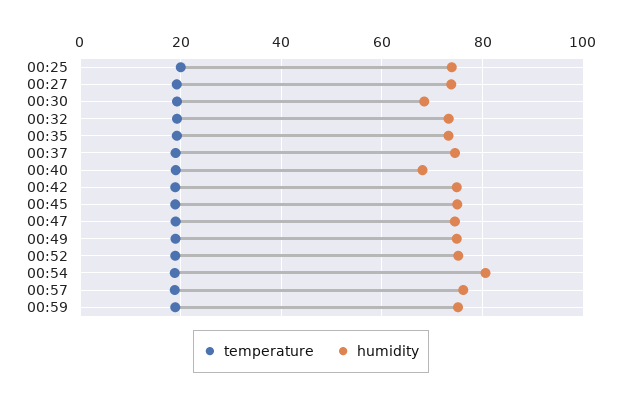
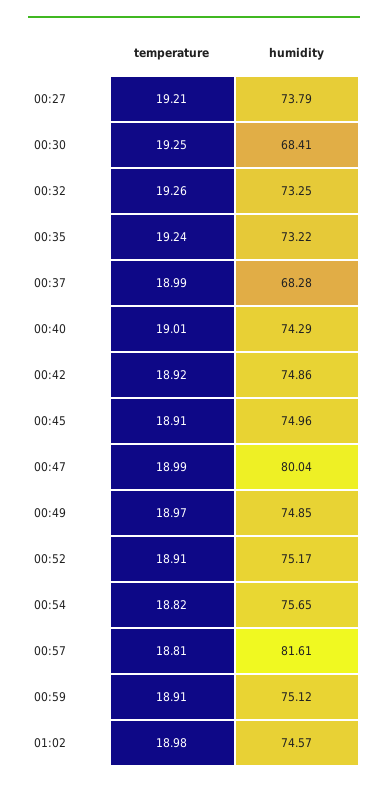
temperature, 00:25: 20 -> none
humidity, 00:25: 74 -> none
humidity, 00:37: 74 -> 68.28
humidity, 00:40: 68 -> 74.29
humidity, 00:47: 74 -> 80.04
humidity, 00:54: 80 -> 75.65
humidity, 00:57: 76 -> 81.61
temperature, 01:02: none -> 18.98
humidity, 01:02: none -> 74.57

